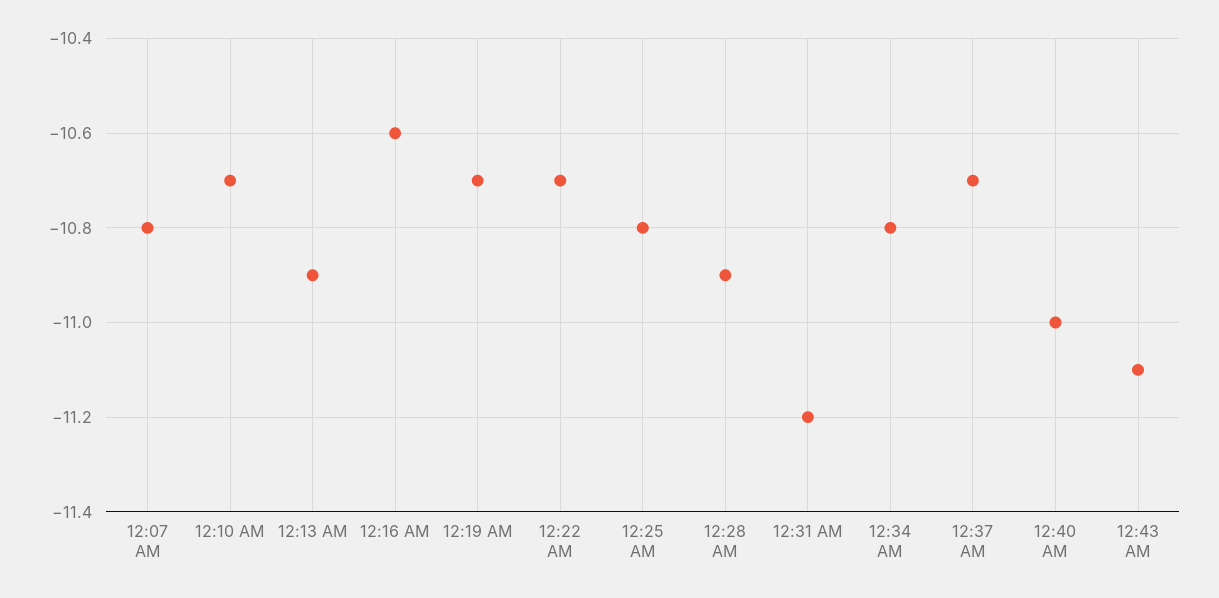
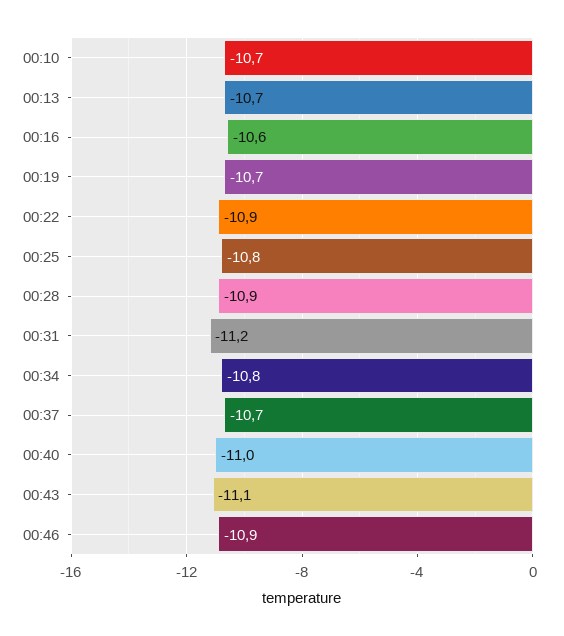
12:07 AM: -10.8 -> none
12:13 AM: -10.9 -> -10.7
12:22 AM: -10.7 -> -10.9
00:46: none -> -10.9

